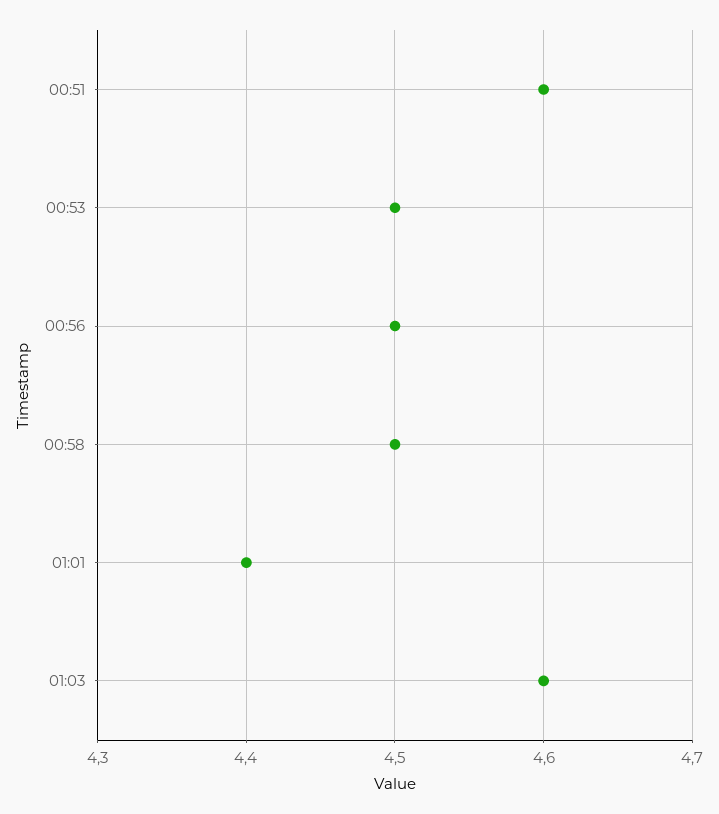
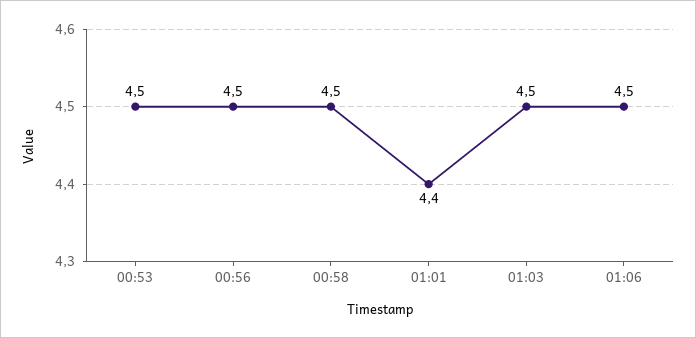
00:51: 4.6 -> none
01:03: 4.6 -> 4.5
01:06: none -> 4.5

